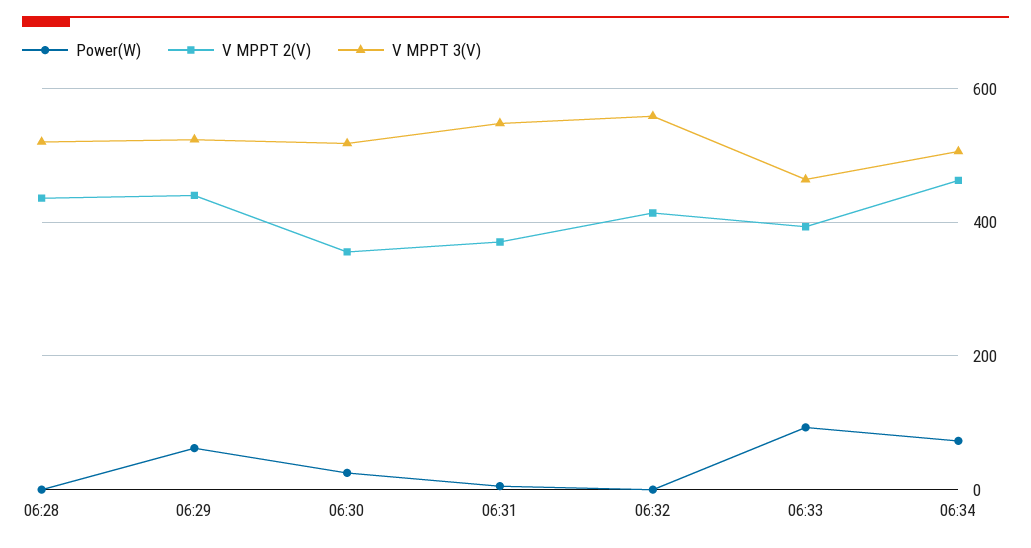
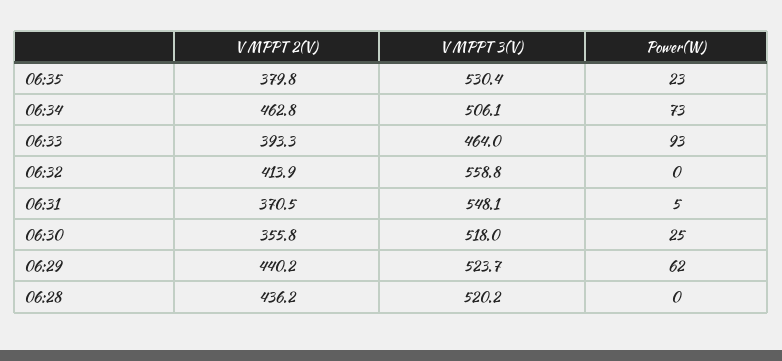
V MPPT 2(V), 06:35: none -> 379.8
V MPPT 3(V), 06:35: none -> 530.4
Power(W), 06:35: none -> 23

